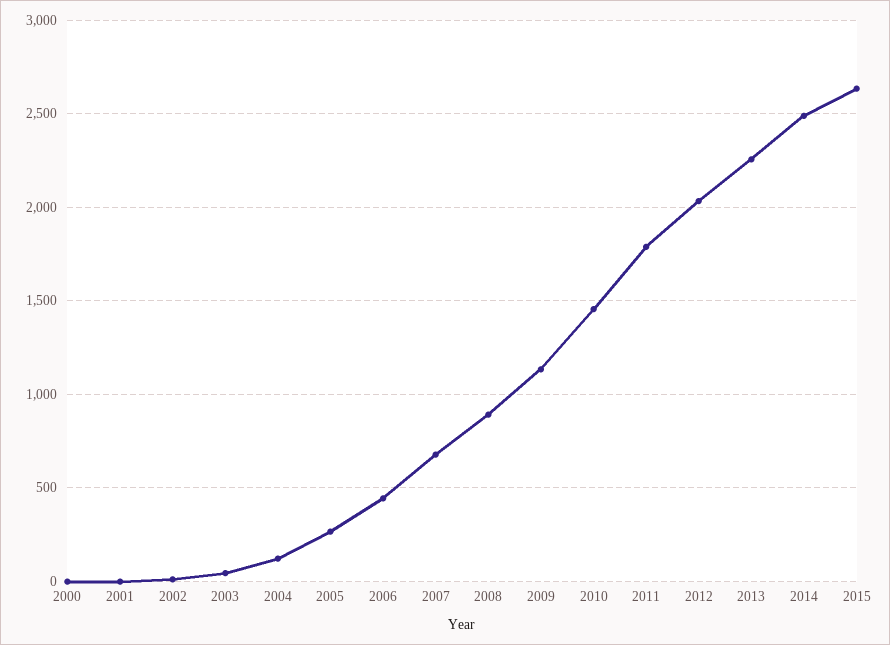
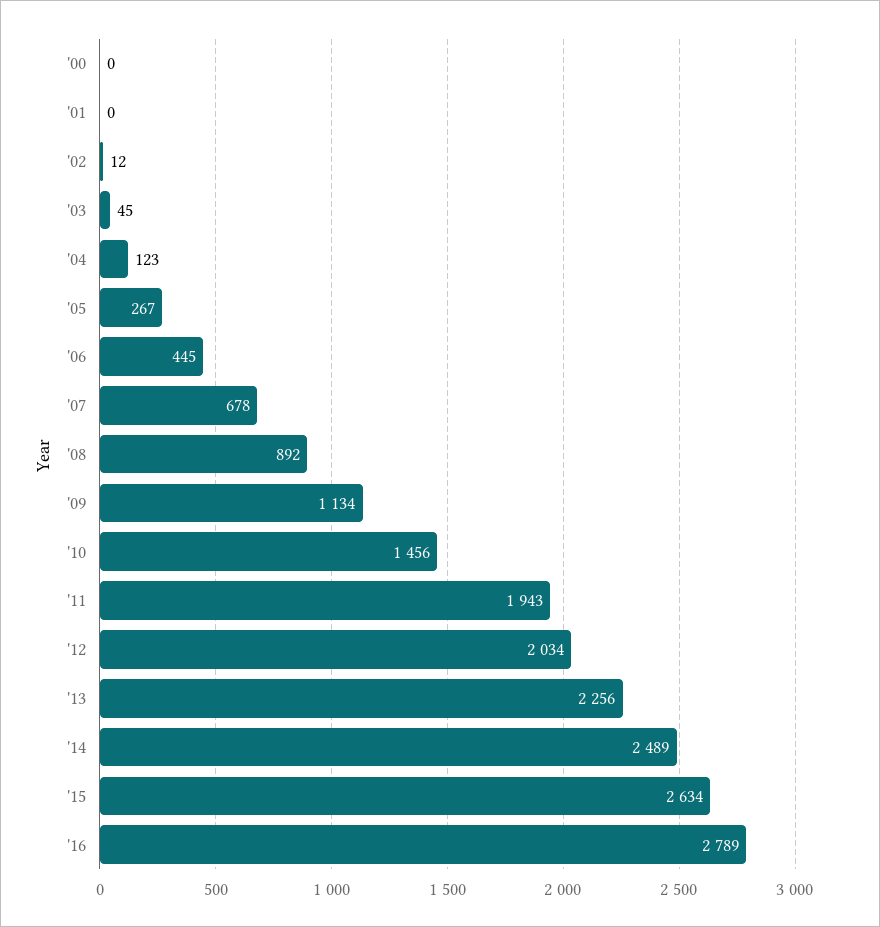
2011: 1800 -> 1943
'16: none -> 2789

